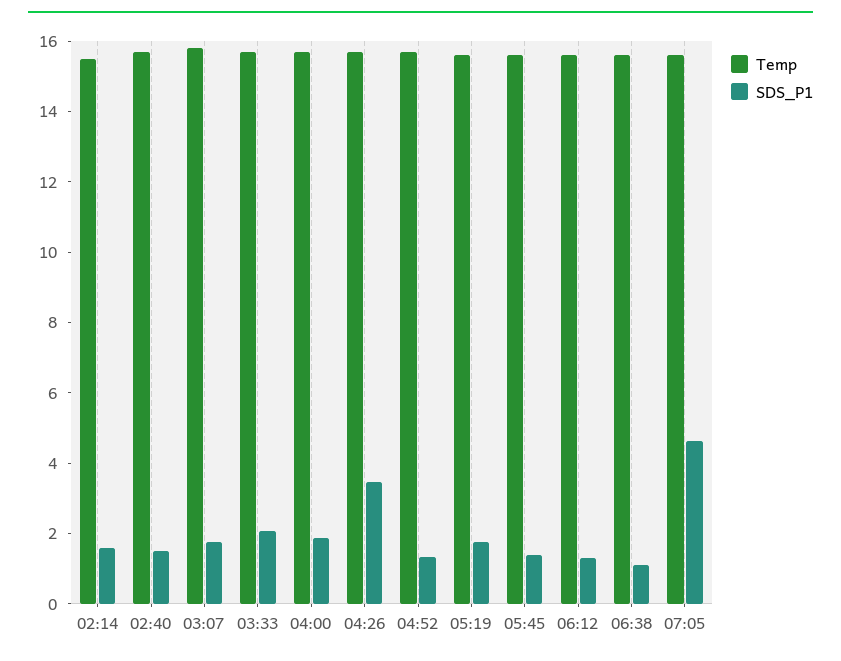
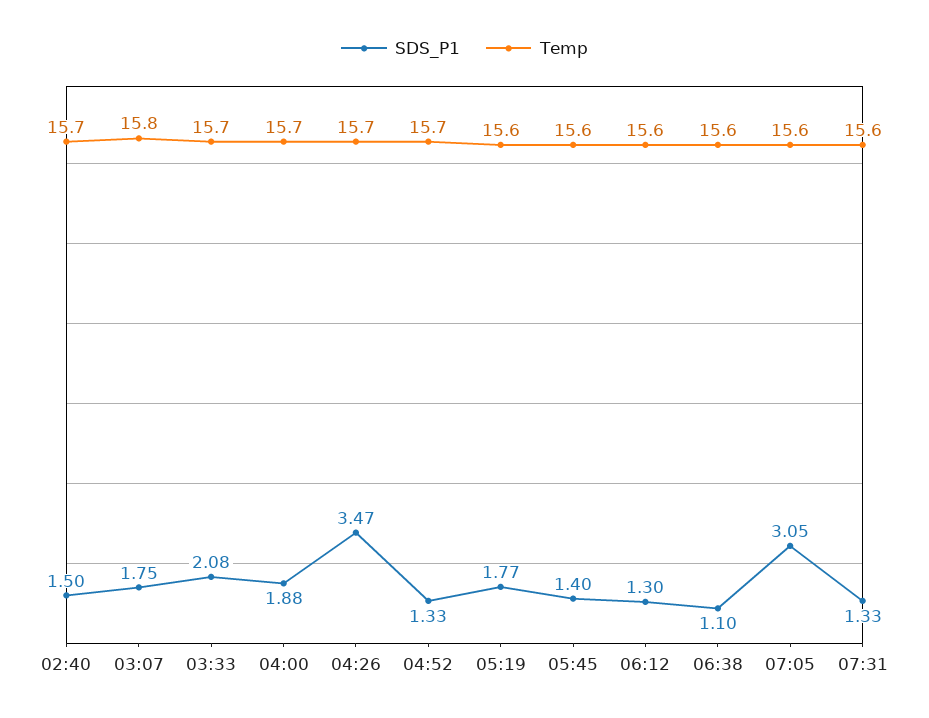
Temp, 02:14: 15.5 -> none
SDS_P1, 02:14: 1.5 -> none
SDS_P1, 07:05: 4.5 -> 3.05
SDS_P1, 07:31: none -> 1.33
Temp, 07:31: none -> 15.6

